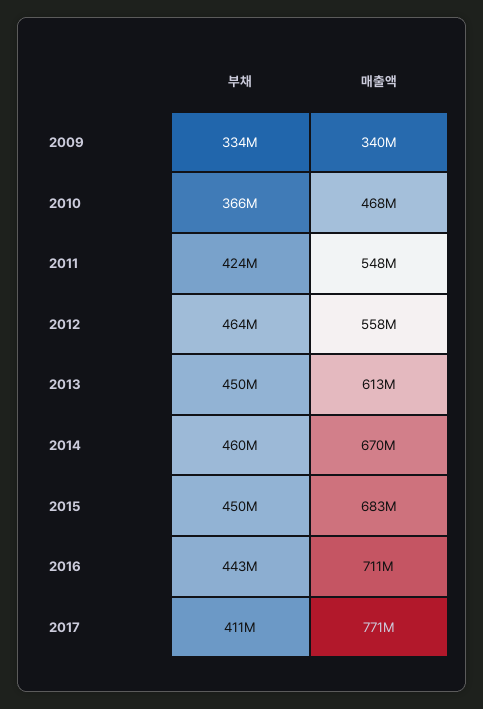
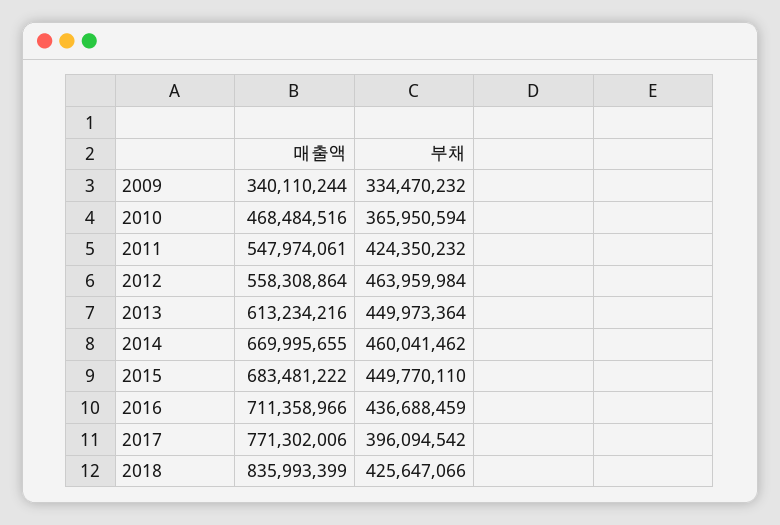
부채, 2016: 443000000 -> 436688459
부채, 2017: 411000000 -> 396094542
매출액, 2018: none -> 835993399
부채, 2018: none -> 425647066

